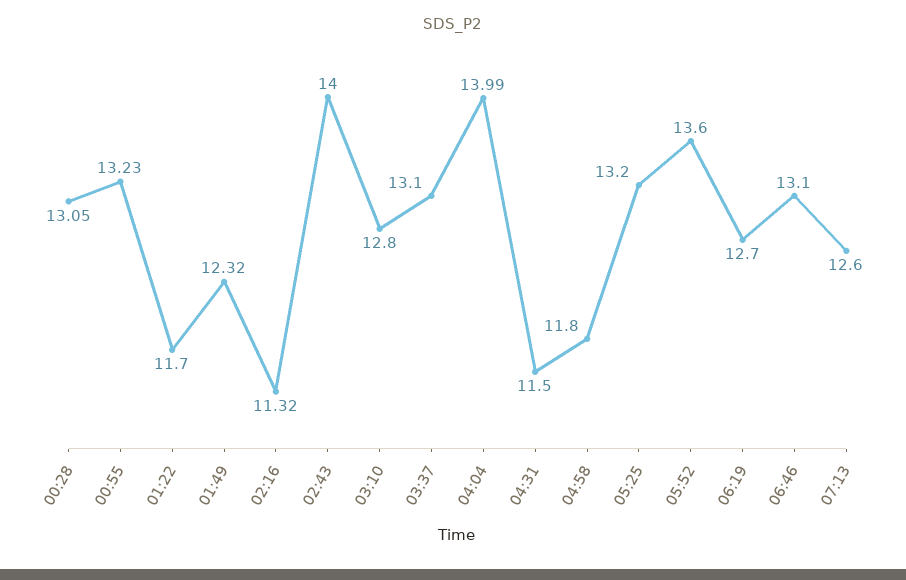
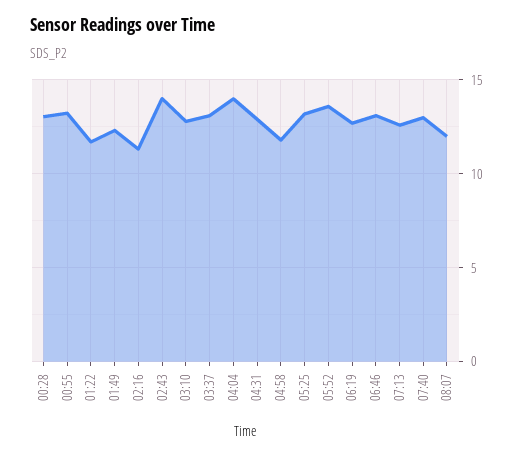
04:31: 11.5 -> 13
07:40: none -> 13
08:07: none -> 12

